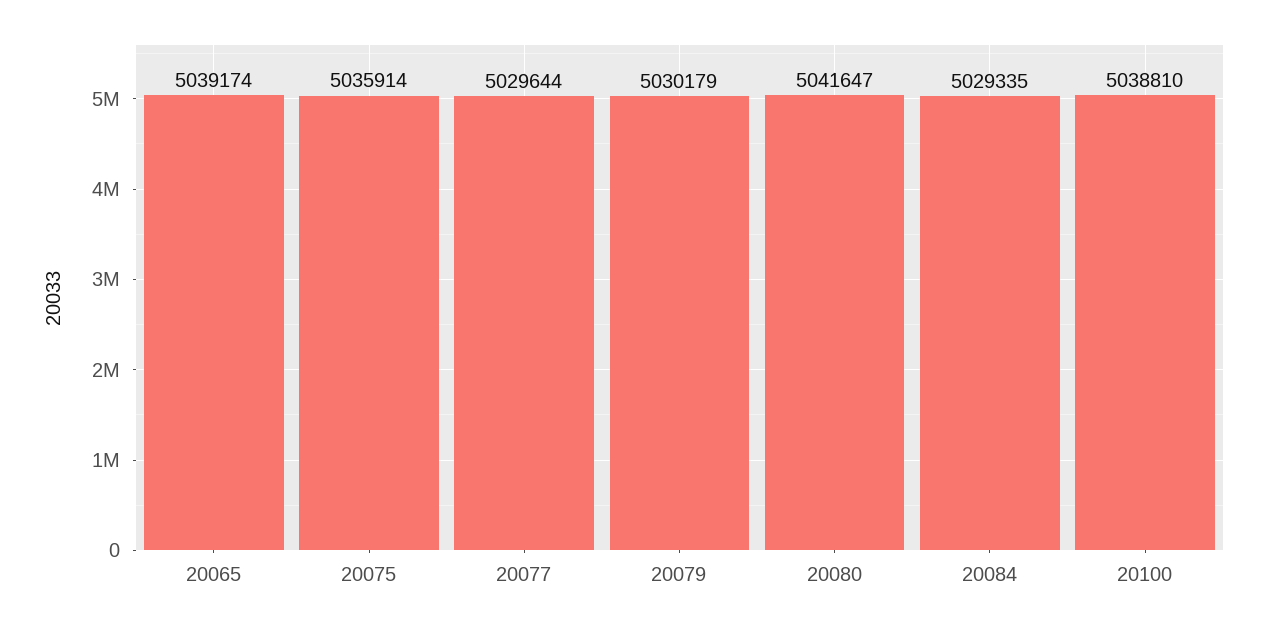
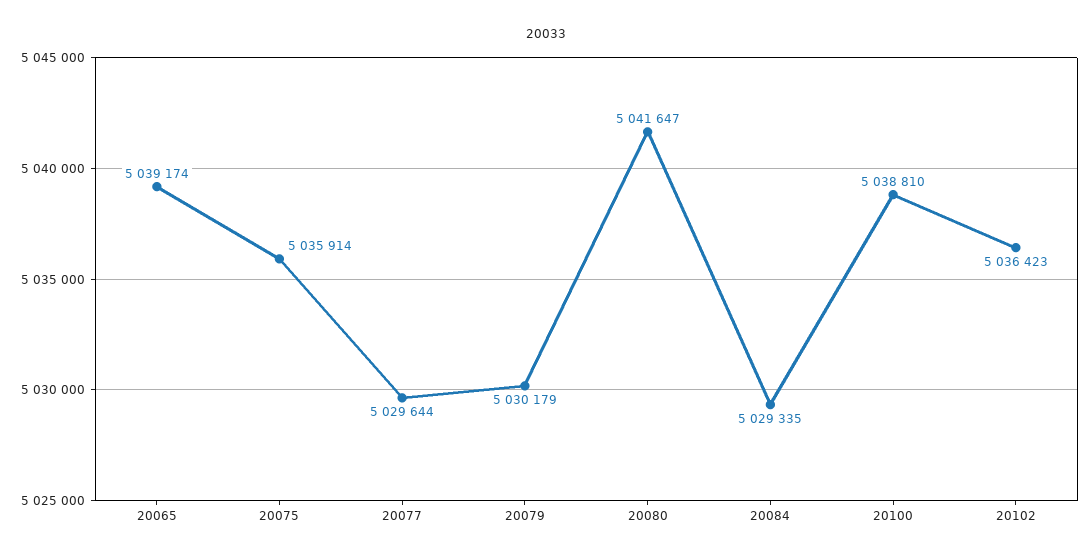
20102: none -> 5036423

